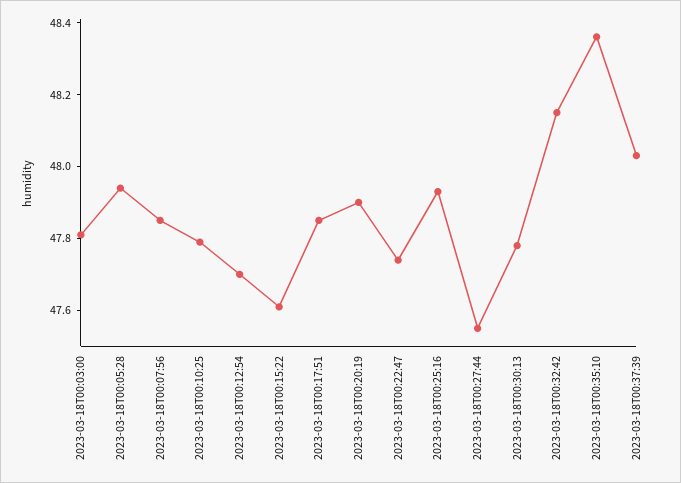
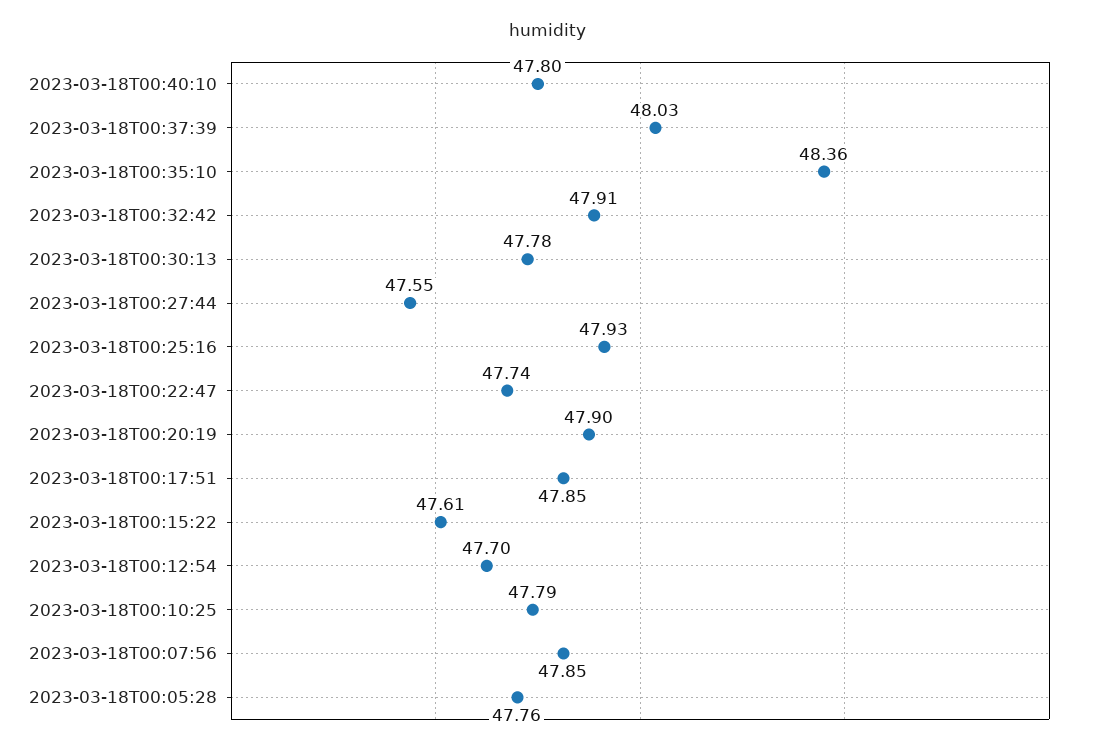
2023-03-18T00:03:00: 47.8 -> none
2023-03-18T00:05:28: 47.95 -> 47.76
2023-03-18T00:32:42: 48.15 -> 47.91
2023-03-18T00:40:10: none -> 47.8

